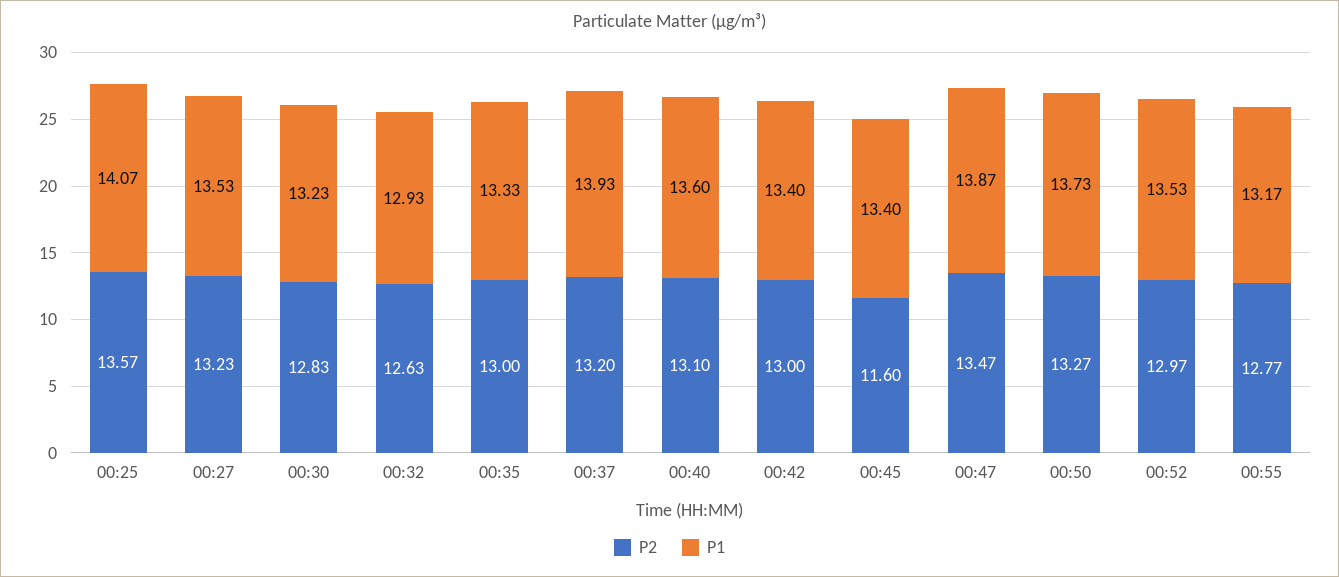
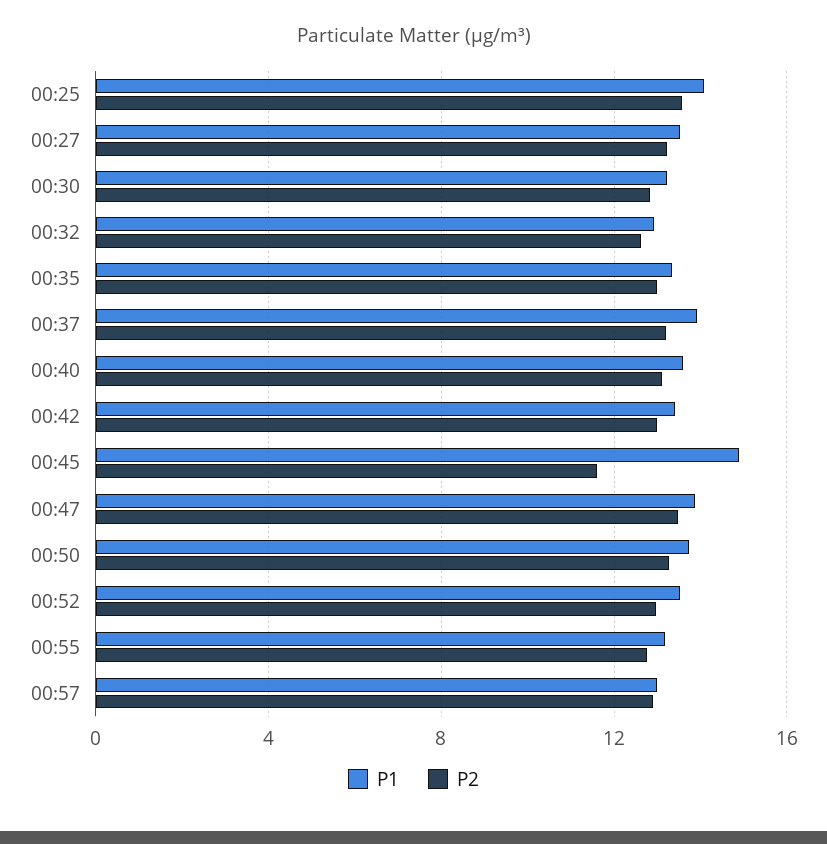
P1, 00:45: 13.4 -> 15
P1, 00:57: none -> 13
P2, 00:57: none -> 13

